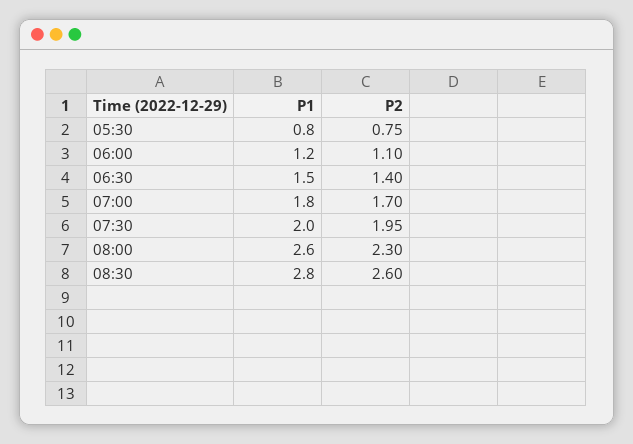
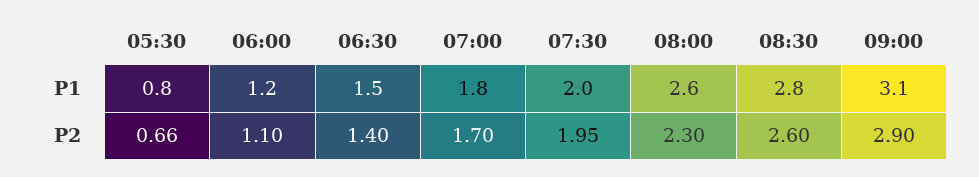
P2, 05:30: 0.75 -> 0.66
P1, 09:00: none -> 3.1
P2, 09:00: none -> 2.9

